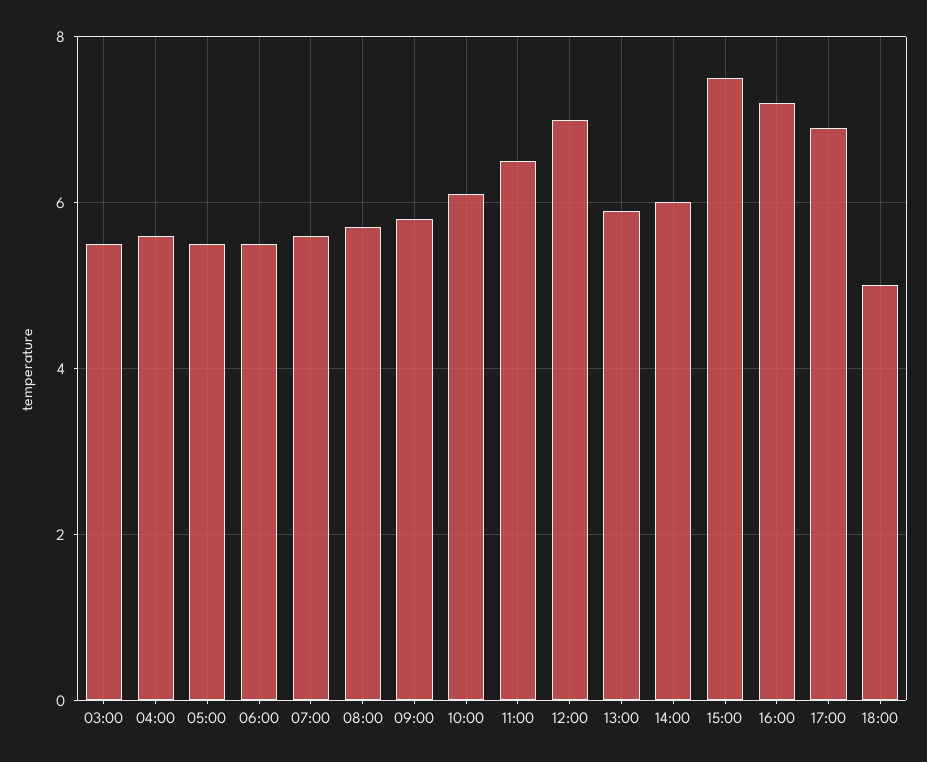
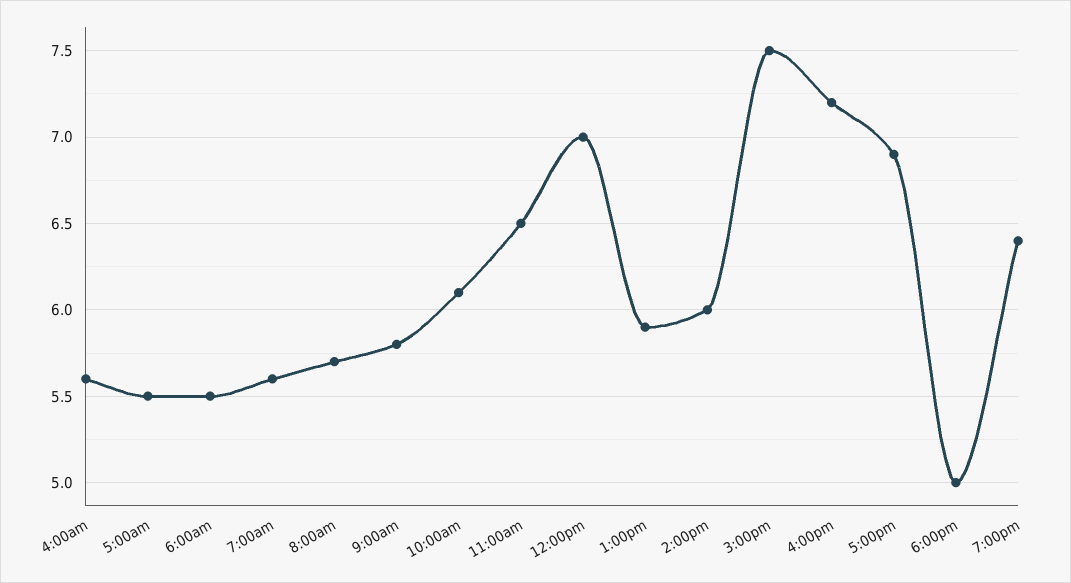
03:00: 5.5 -> none
7:00pm: none -> 6.4

